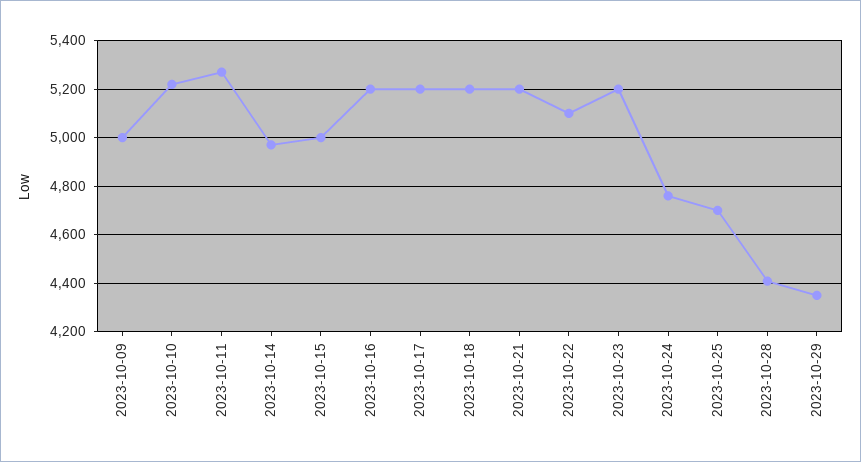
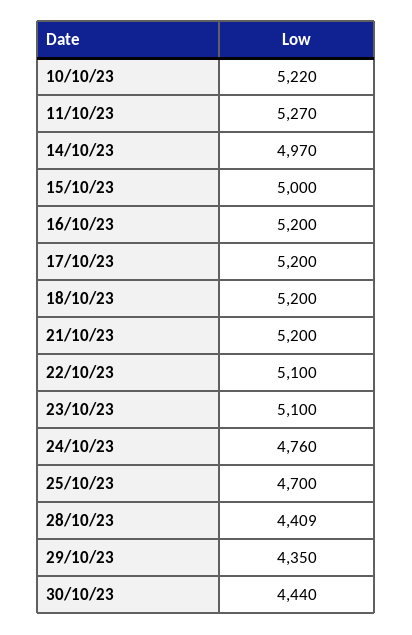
2023-10-09: 5000 -> none
2023-10-23: 5200 -> 5100
30/10/23: none -> 4440

